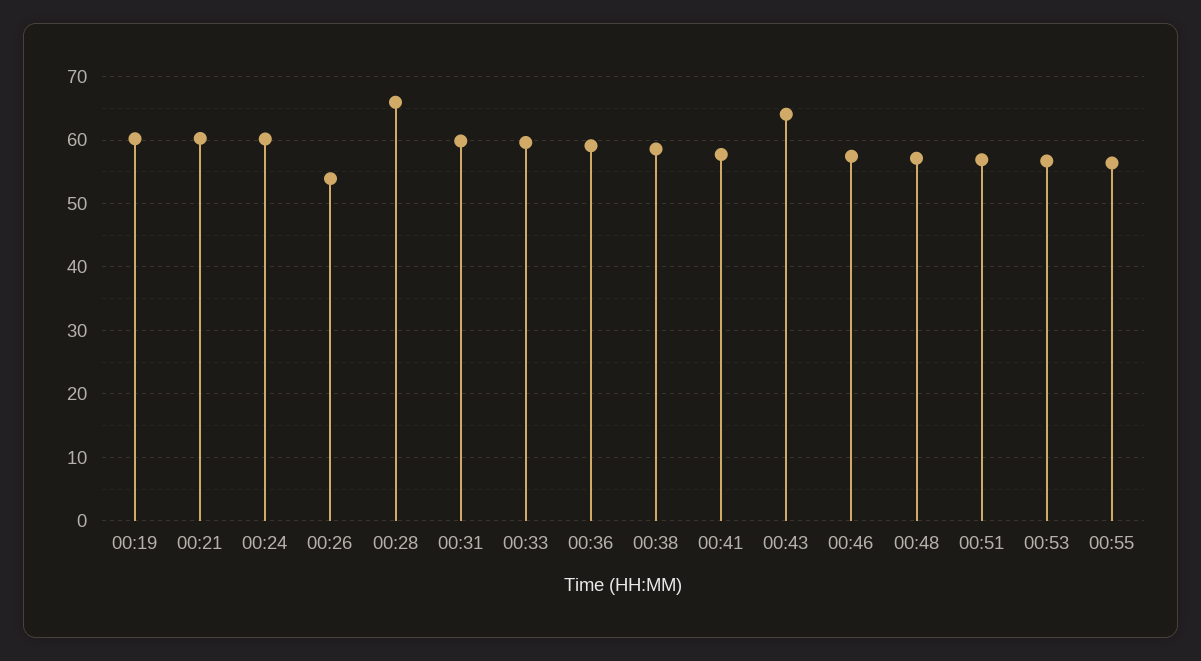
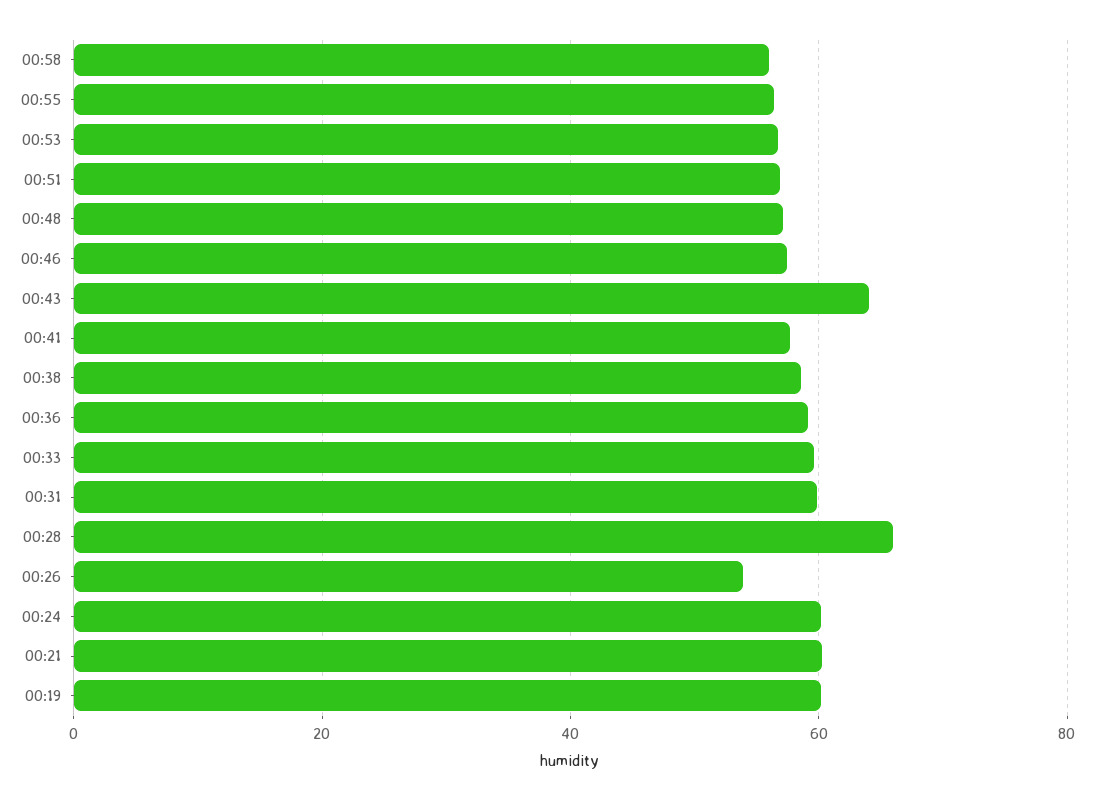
00:58: none -> 56

